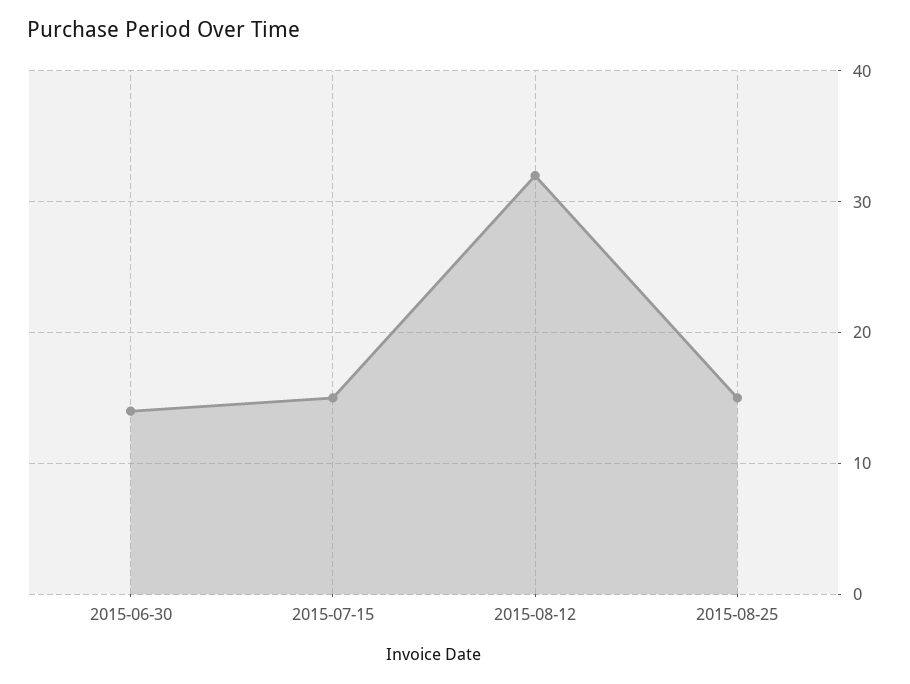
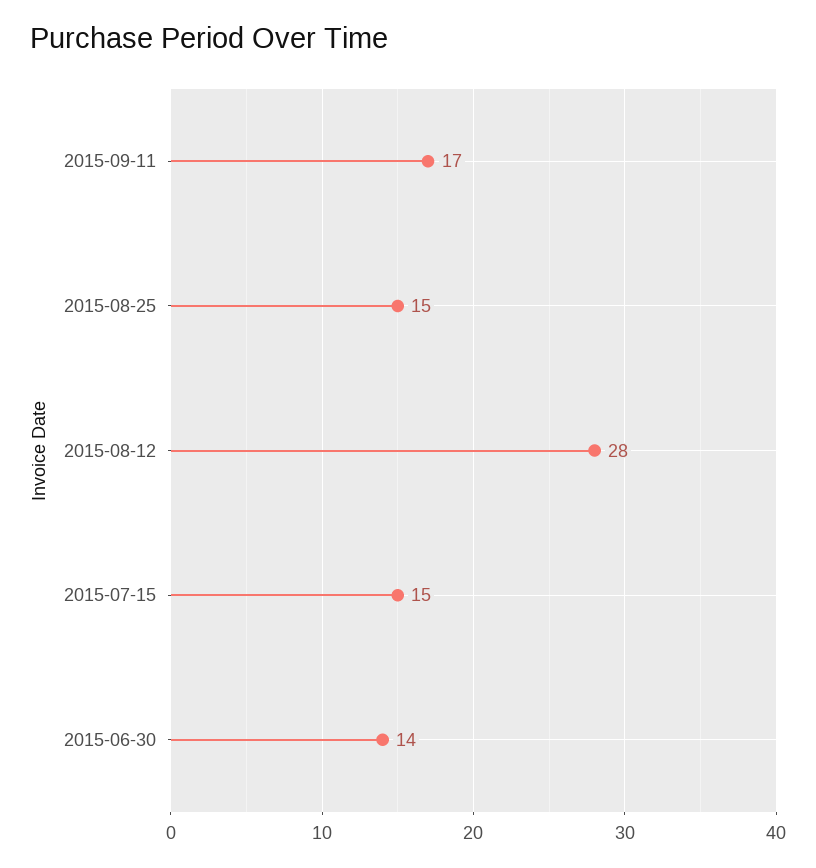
2015-08-12: 32 -> 28
2015-09-11: none -> 17

